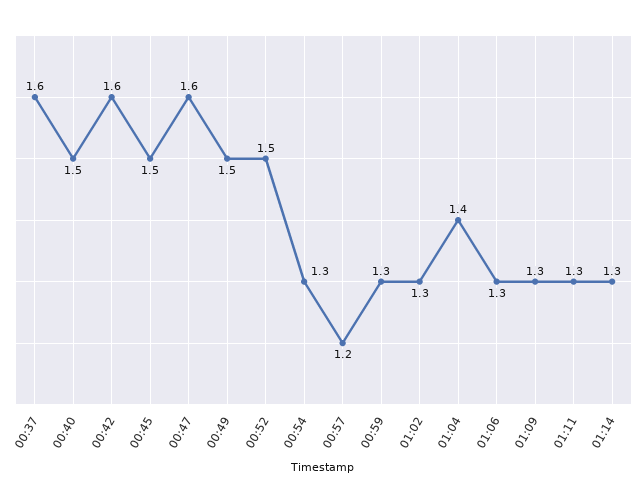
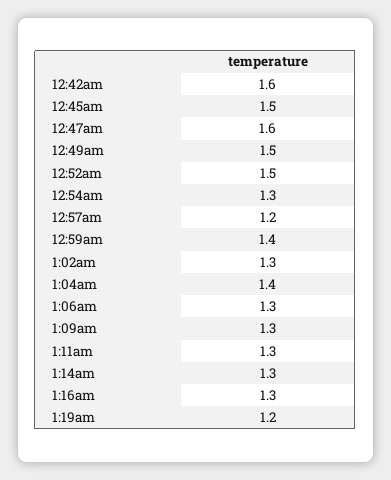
00:37: 1.6 -> none
00:40: 1.5 -> none
00:59: 1.3 -> 1.4
1:16am: none -> 1.3
1:19am: none -> 1.2

